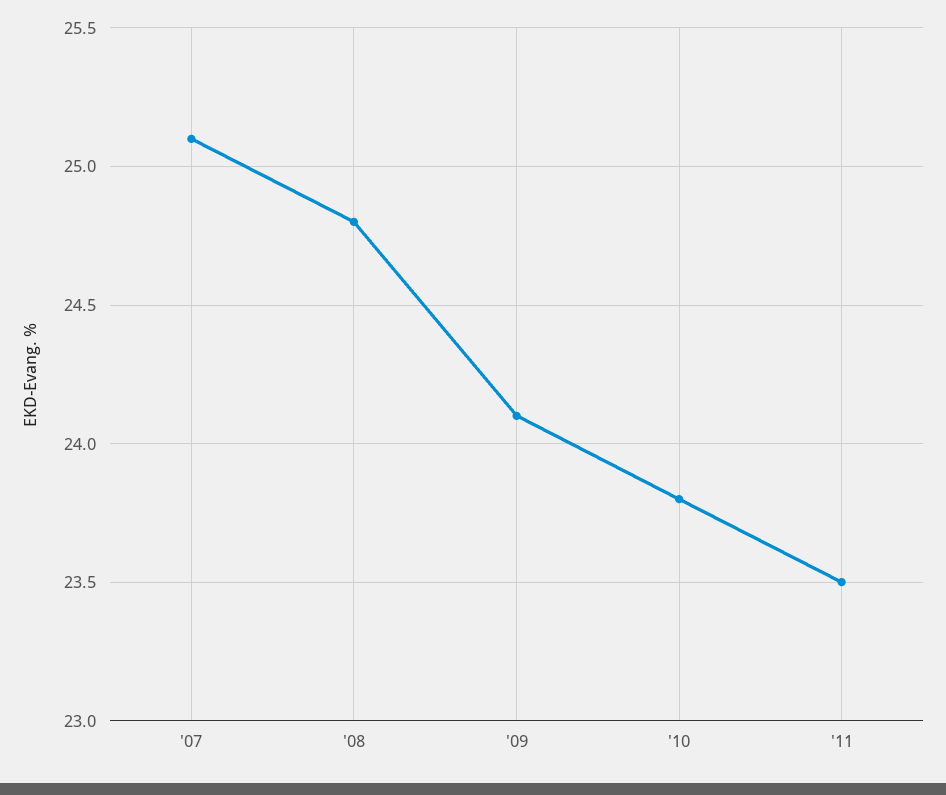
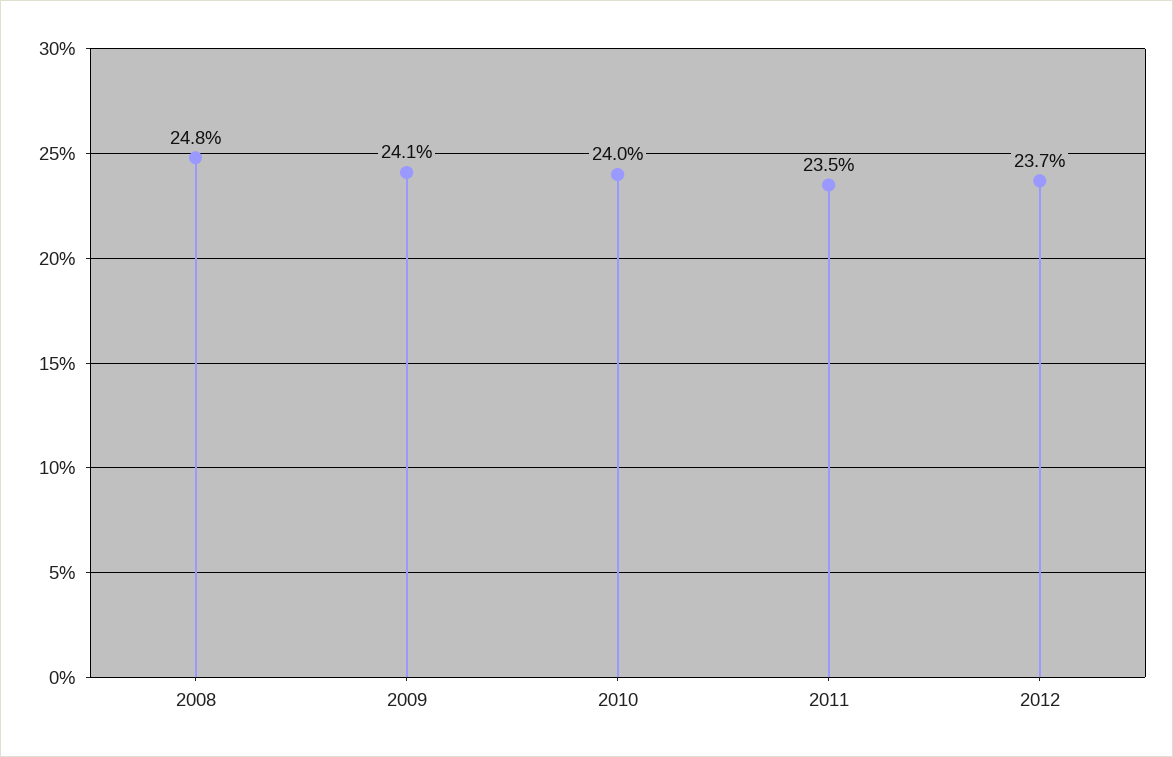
'07: 25.1 -> none
'10: 23.8 -> 24
2012: none -> 23.7

